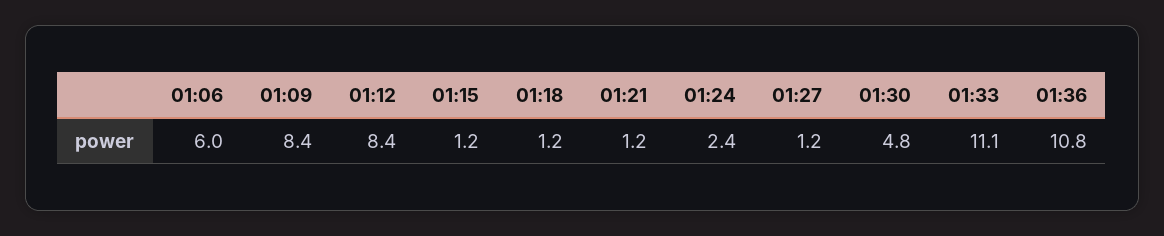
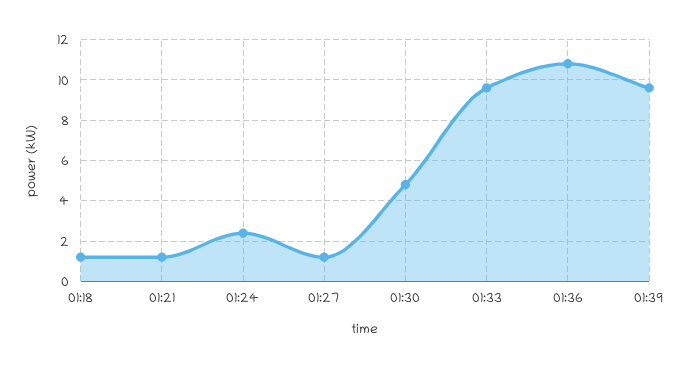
01:06: 6 -> none
01:09: 8.4 -> none
01:12: 8.4 -> none
01:15: 1.2 -> none
01:33: 11.1 -> 9.5
01:39: none -> 9.5

